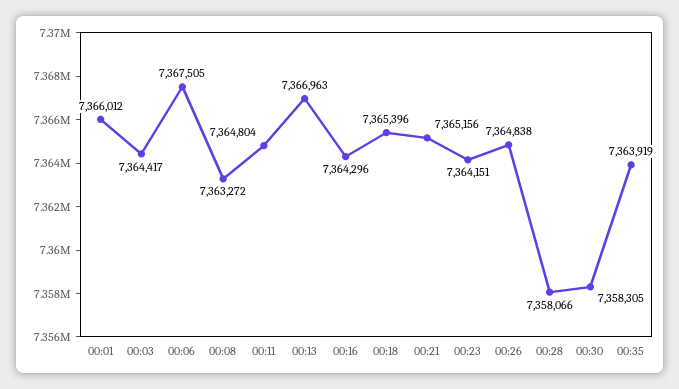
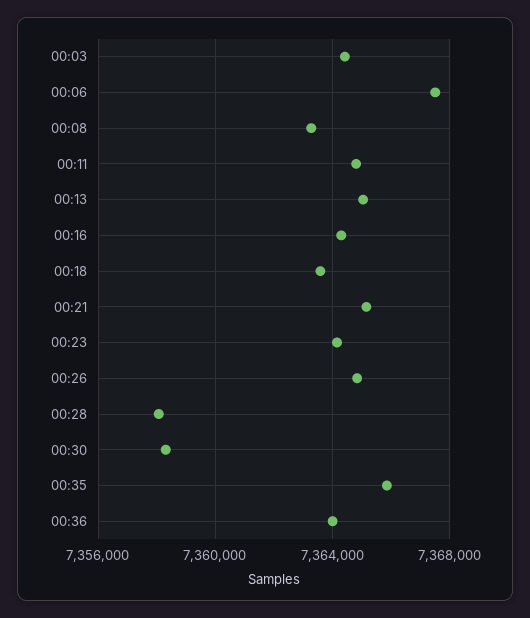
00:01: 7366012 -> none
00:13: 7366963 -> 7365000
00:18: 7365396 -> 7363500
00:35: 7363919 -> 7366000
00:36: none -> 7364000

